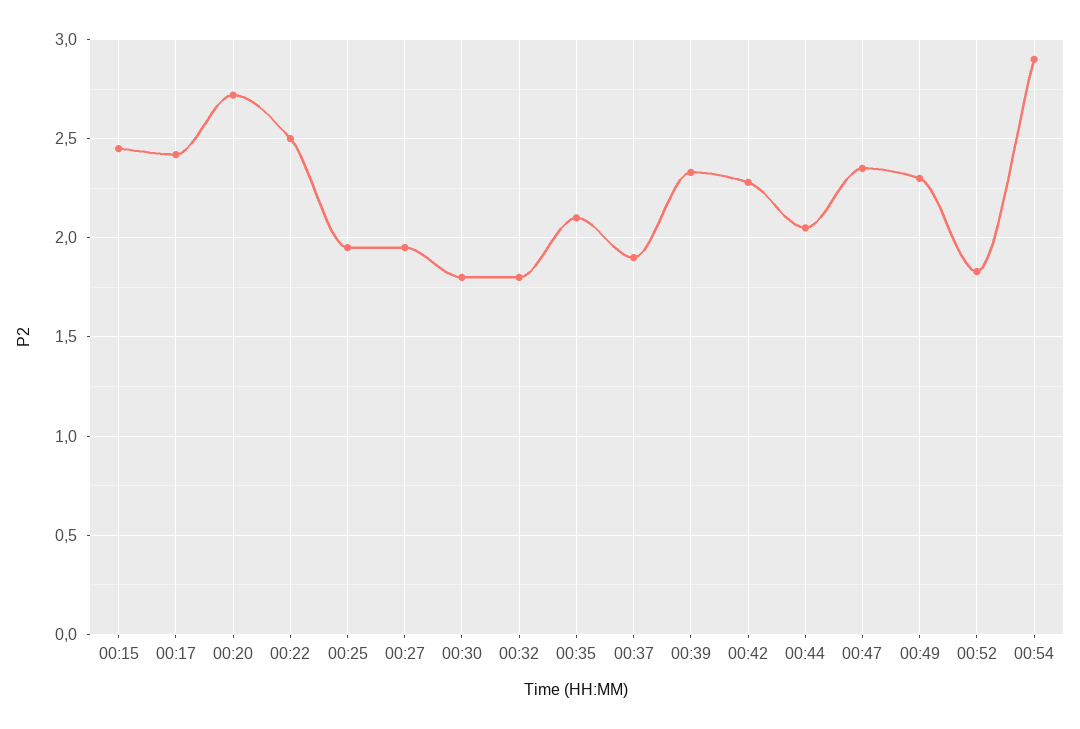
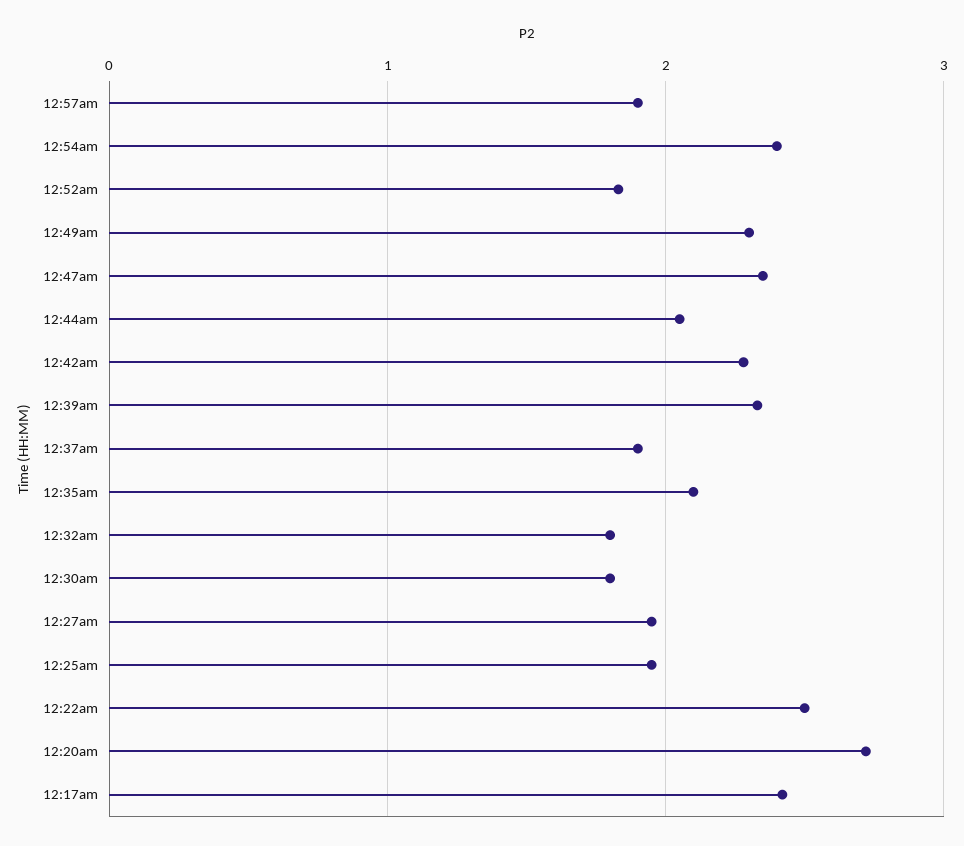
00:15: 2.45 -> none
00:54: 2.9 -> 2.4
12:57am: none -> 1.9

